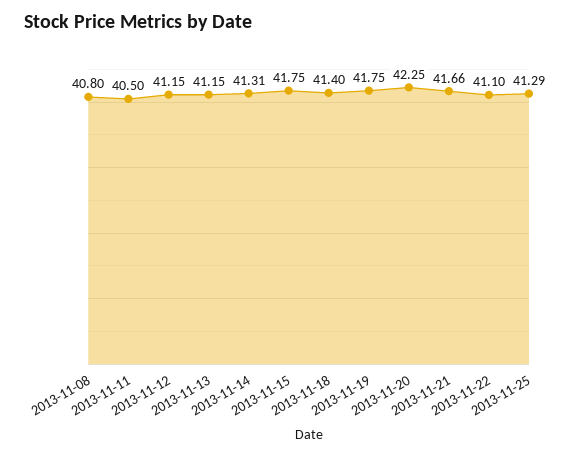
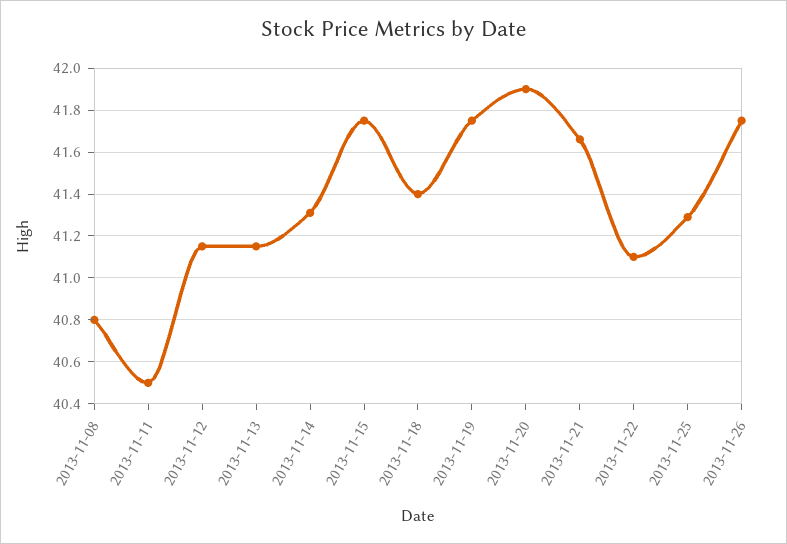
2013-11-20: 42.25 -> 41.9
2013-11-26: none -> 41.75

